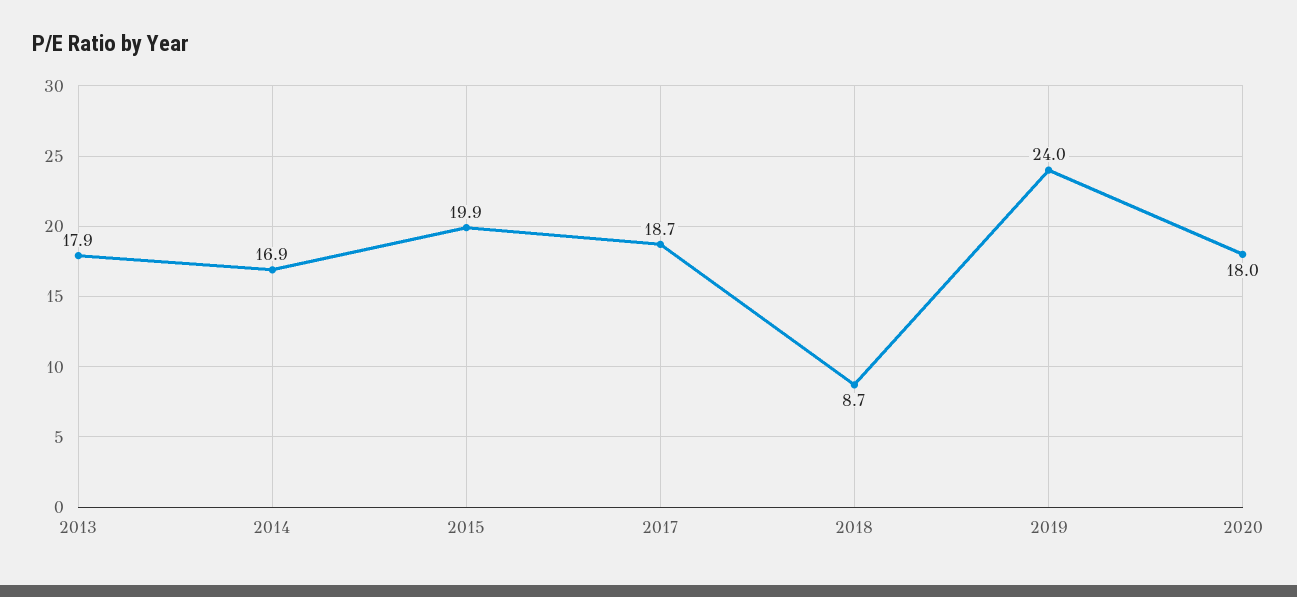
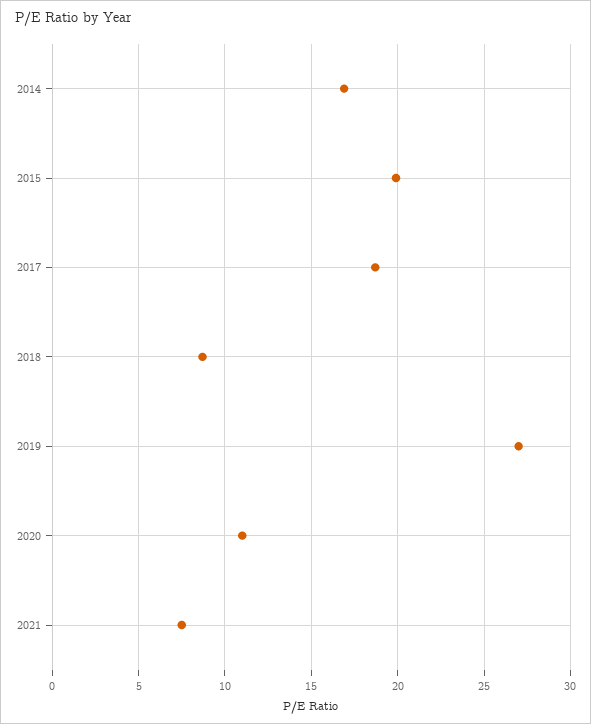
2013: 17.9 -> none
2019: 24 -> 27
2020: 18 -> 11
2021: none -> 7.5

